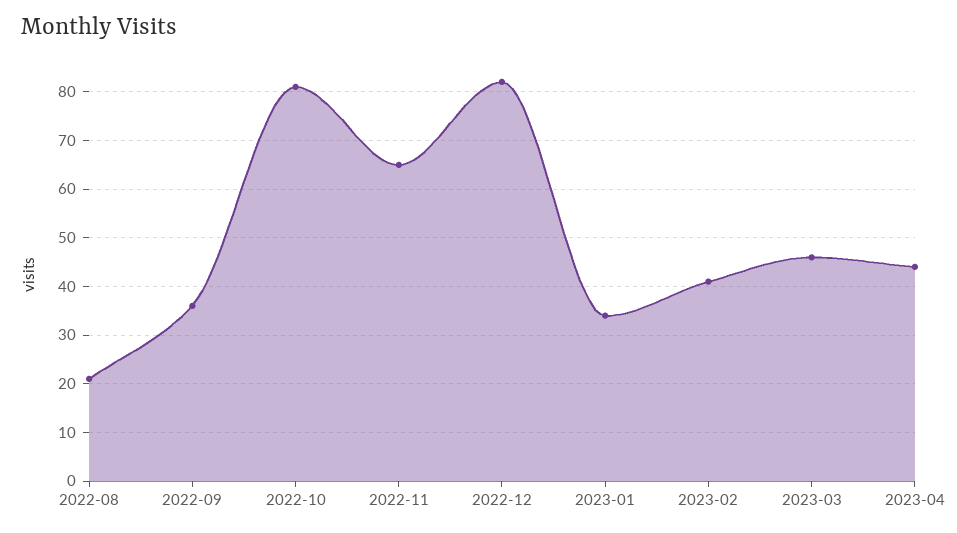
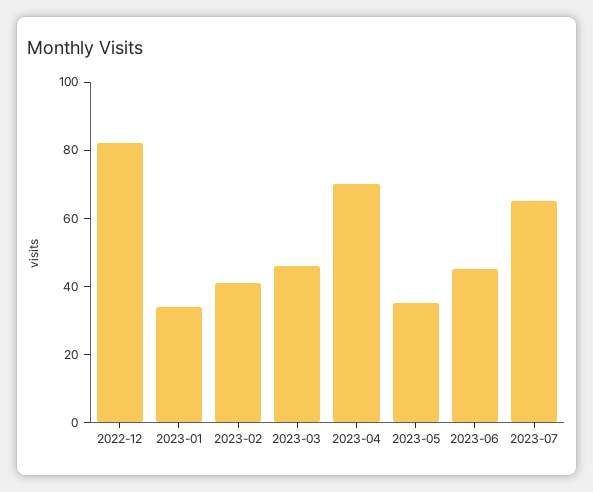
2022-08: 20 -> none
2022-09: 35 -> none
2022-10: 80 -> none
2022-11: 65 -> none
2023-04: 45 -> 70
2023-05: none -> 35
2023-06: none -> 45
2023-07: none -> 65

